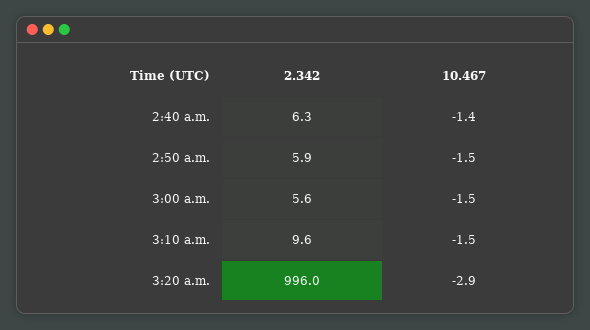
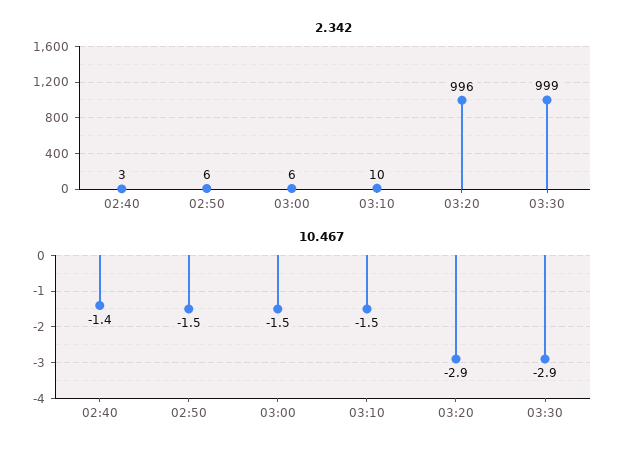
2.342, 2:40 a.m.: 6.3 -> 3
2.342, 03:30: none -> 999
10.467, 03:30: none -> -2.9

